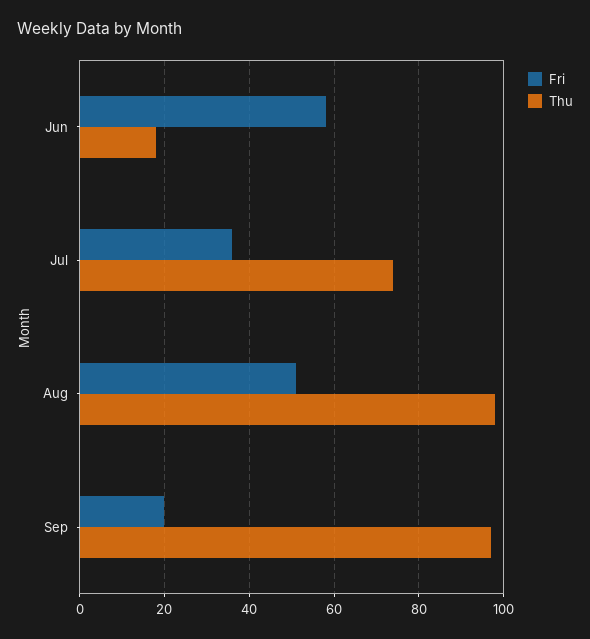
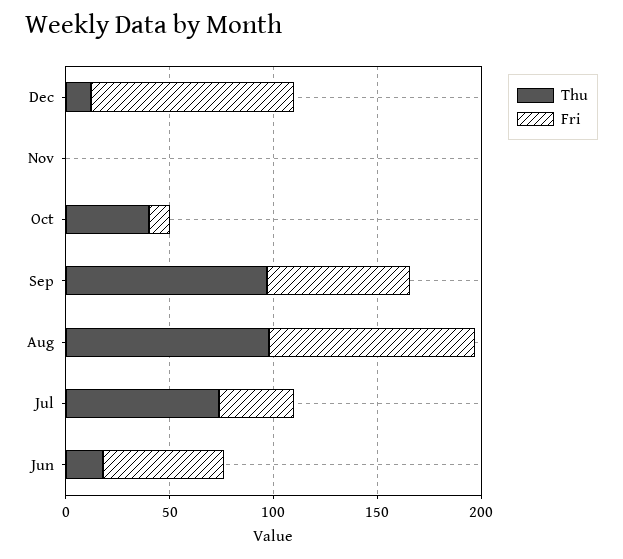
Fri, Aug: 50 -> 100
Fri, Sep: 20 -> 70
Thu, Dec: none -> 10
Fri, Dec: none -> 100
Thu, Nov: none -> 0
Fri, Nov: none -> 0
Thu, Oct: none -> 40
Fri, Oct: none -> 10

